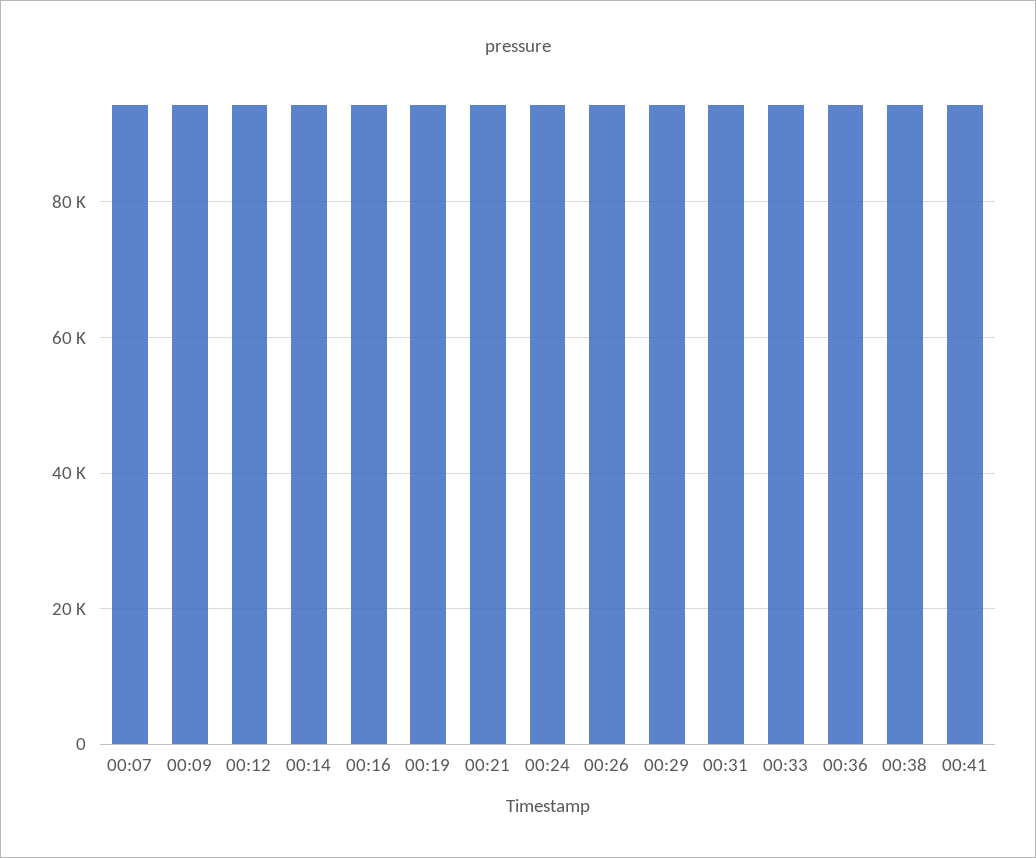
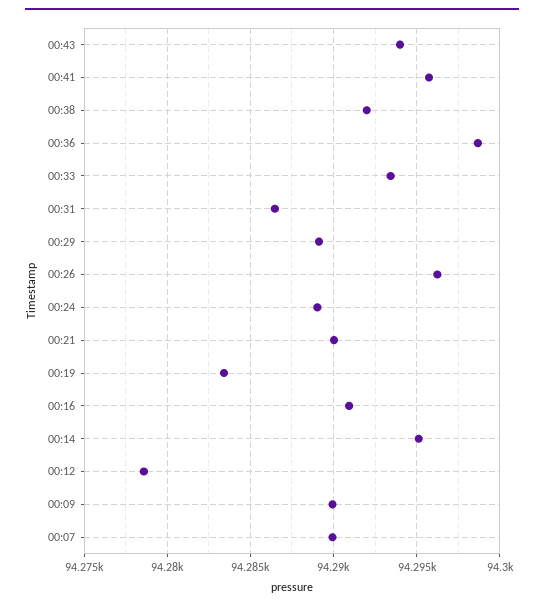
00:43: none -> 94294

